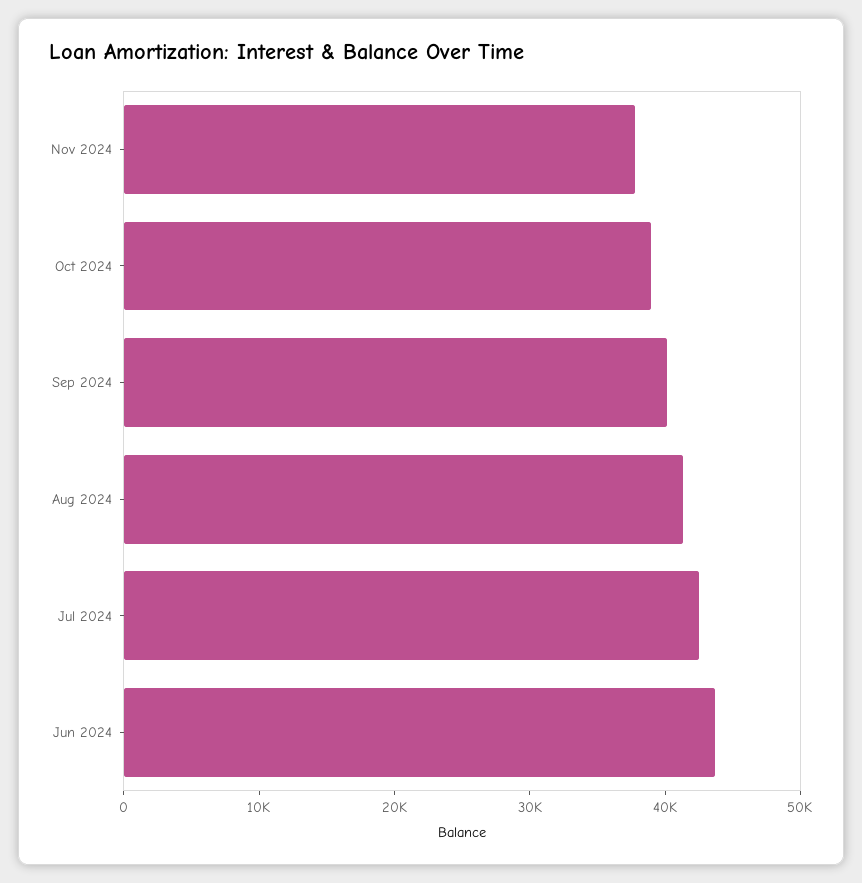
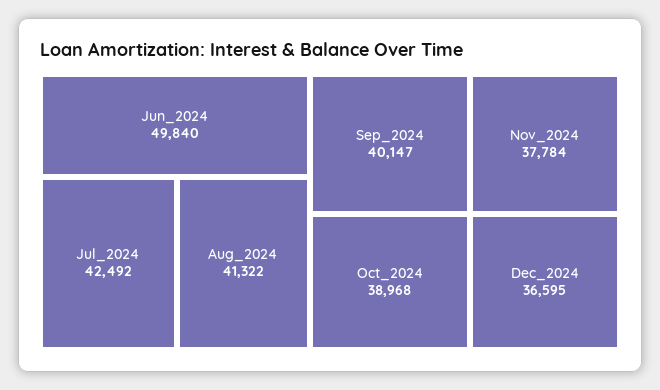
Jun 2024: 44000 -> 49840
Dec_2024: none -> 36595

